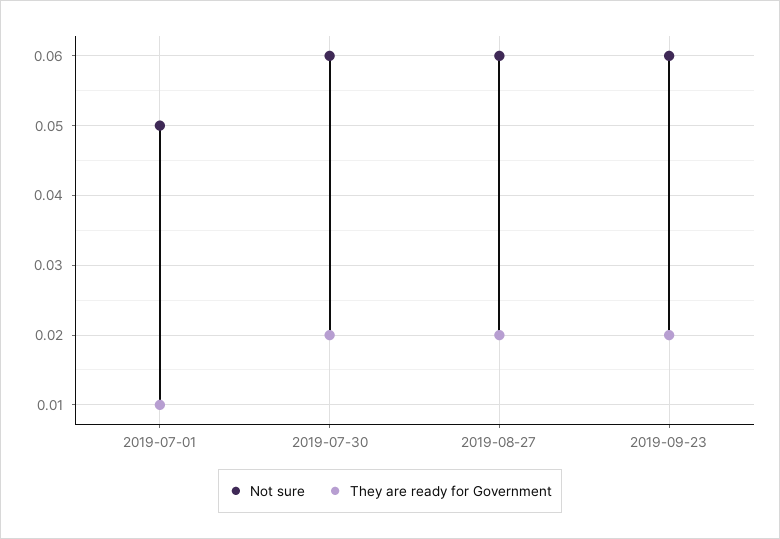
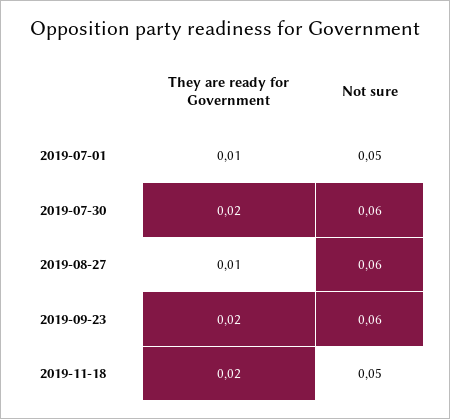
They are ready for Government, 2019-08-27: 0.02 -> 0.01
They are ready for Government, 2019-11-18: none -> 0.02
Not sure, 2019-11-18: none -> 0.05

